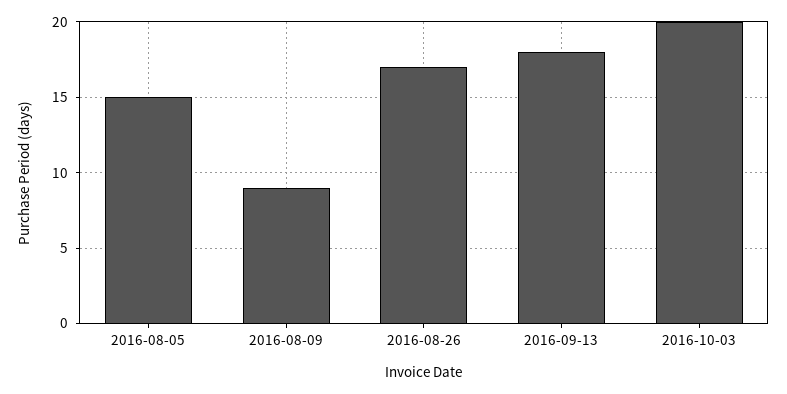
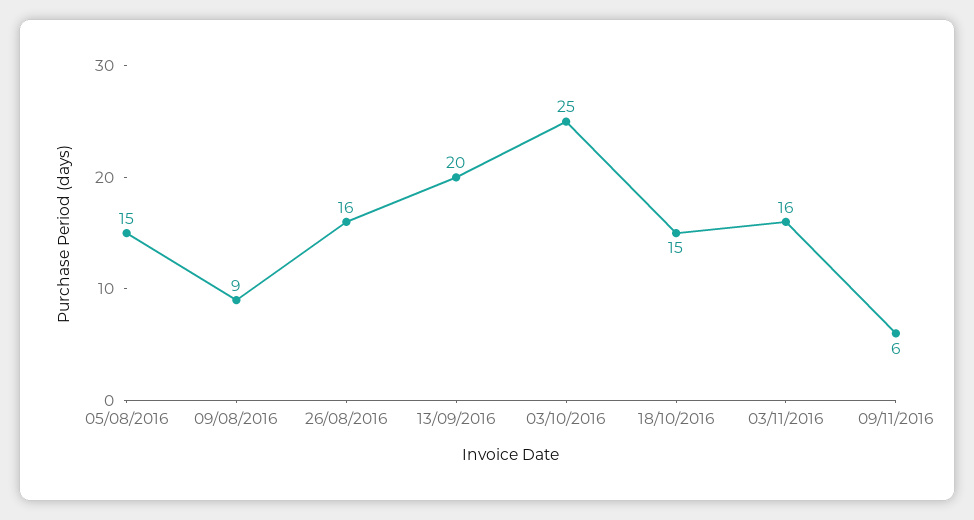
2016-08-26: 17 -> 16
2016-09-13: 18 -> 20
2016-10-03: 20 -> 25
18/10/2016: none -> 15
03/11/2016: none -> 16
09/11/2016: none -> 6

